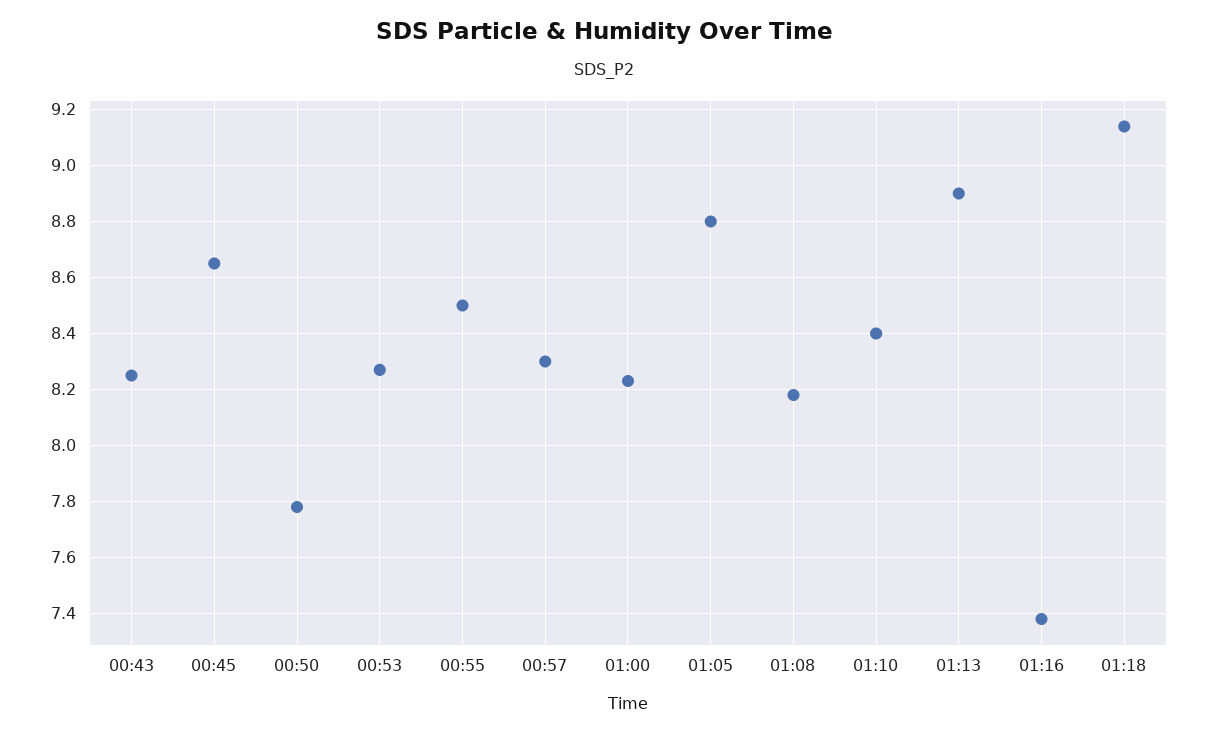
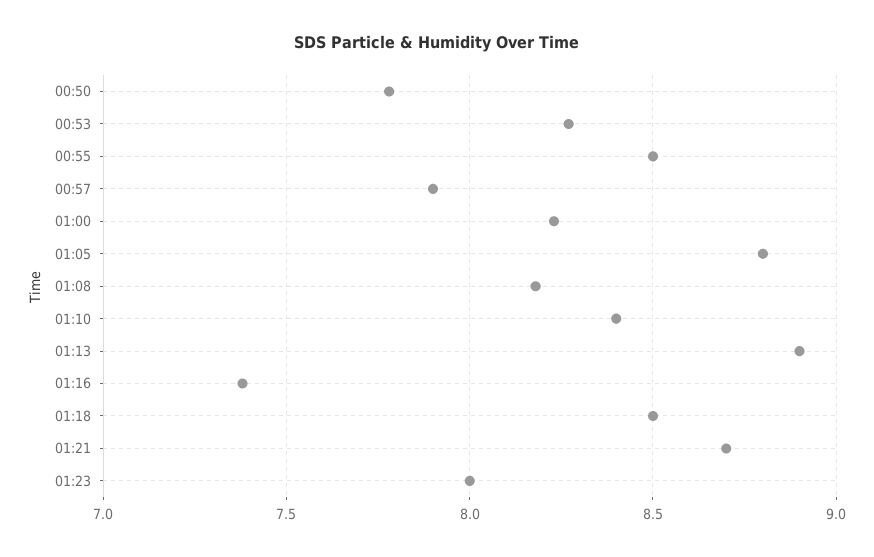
00:43: 8.25 -> none
00:45: 8.65 -> none
00:57: 8.3 -> 7.9
01:18: 9.15 -> 8.5
01:21: none -> 8.7
01:23: none -> 8

